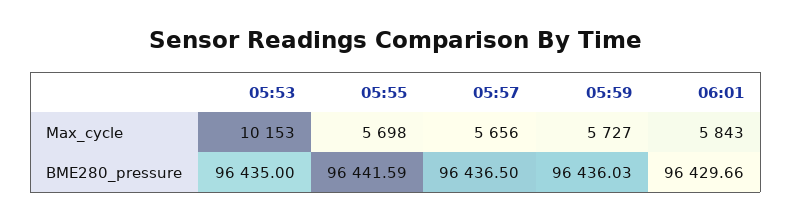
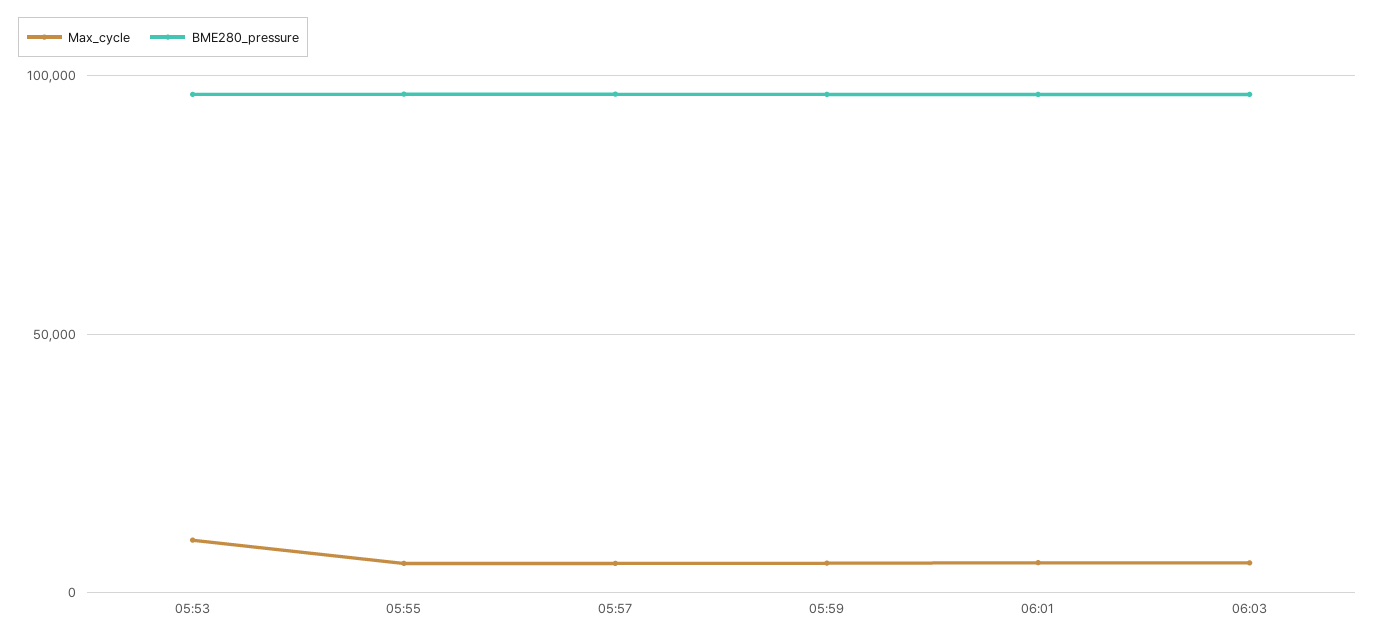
Max_cycle, 06:03: none -> 5000
BME280_pressure, 06:03: none -> 95000

